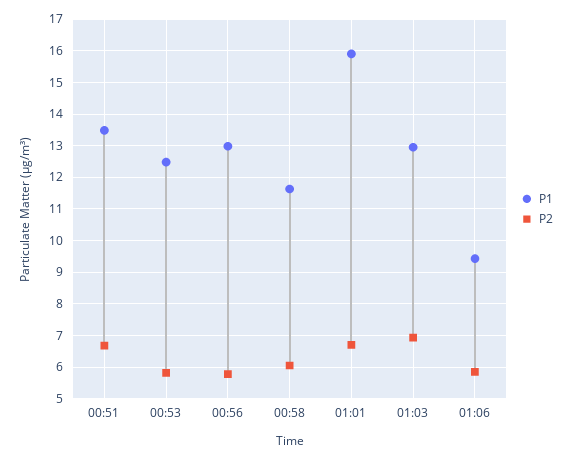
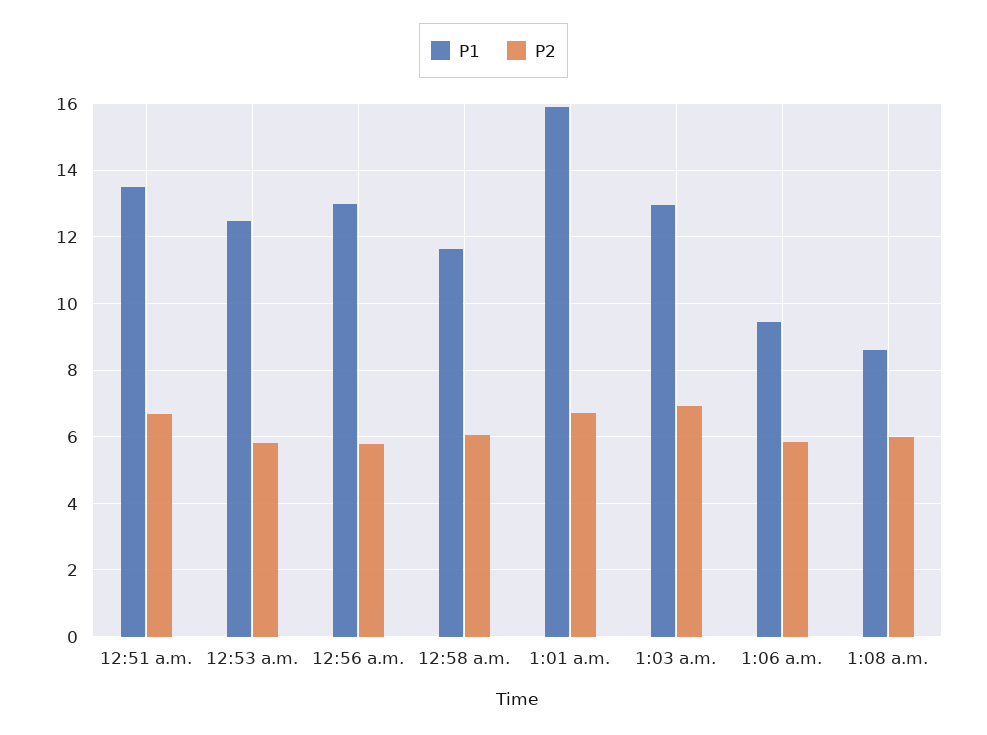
P1, 1:08 a.m.: none -> 8.6
P2, 1:08 a.m.: none -> 6

